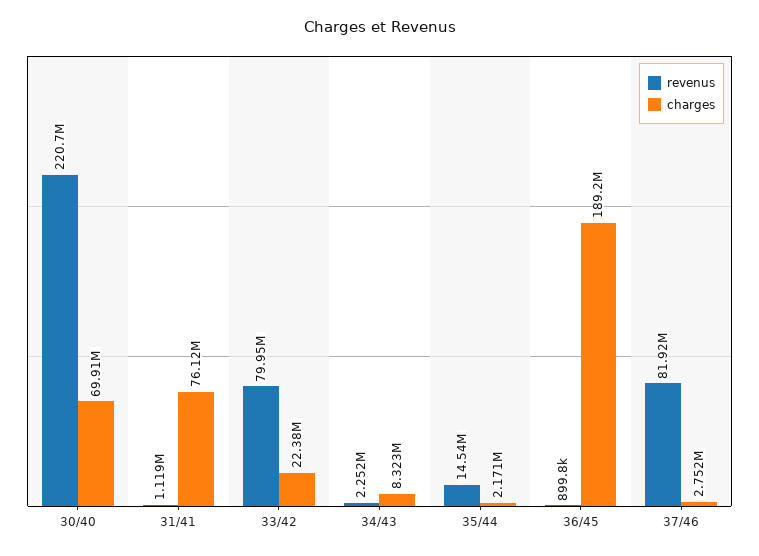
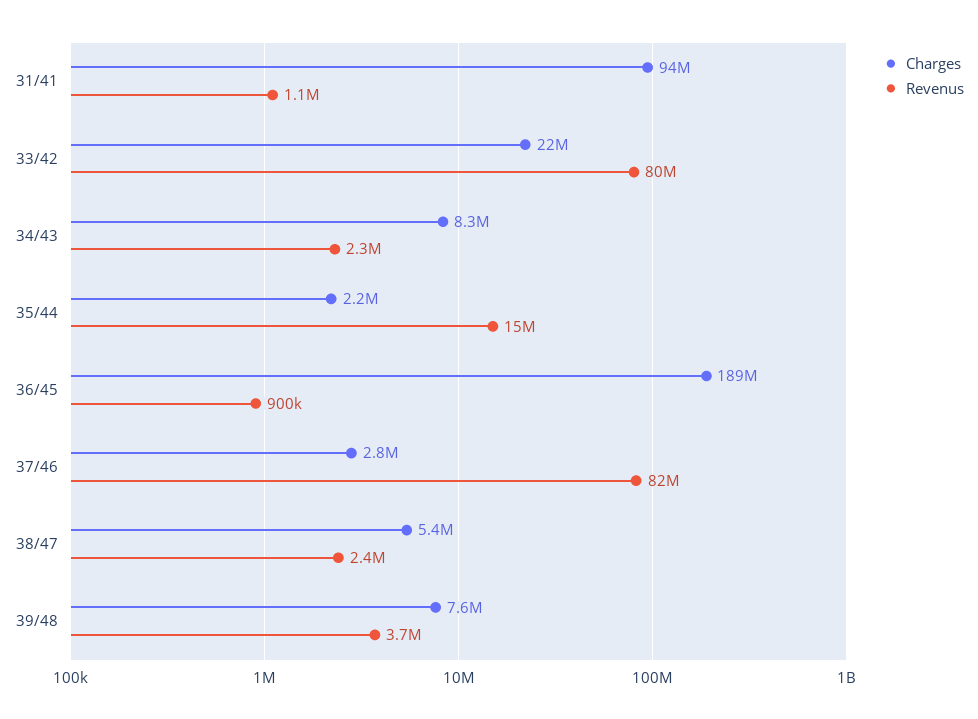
revenus, 30/40: 220700000 -> none
charges, 30/40: 69910000 -> none
charges, 31/41: 76120000 -> 94000000
charges, 38/47: none -> 5400000
revenus, 38/47: none -> 2400000
charges, 39/48: none -> 7600000
revenus, 39/48: none -> 3700000

